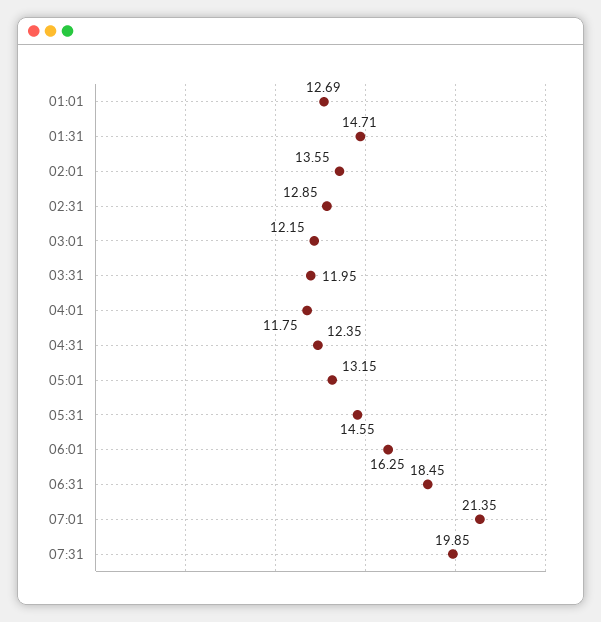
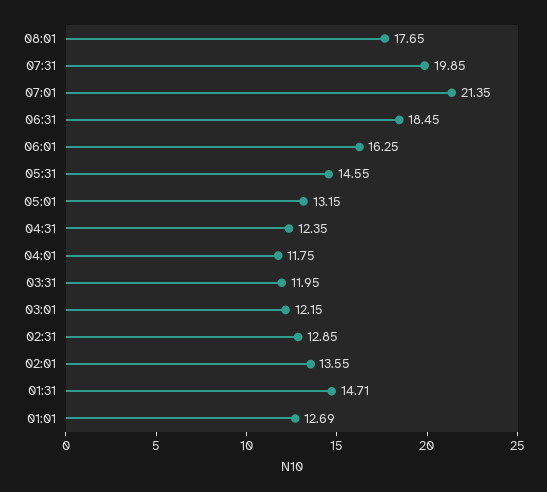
08:01: none -> 17.65

